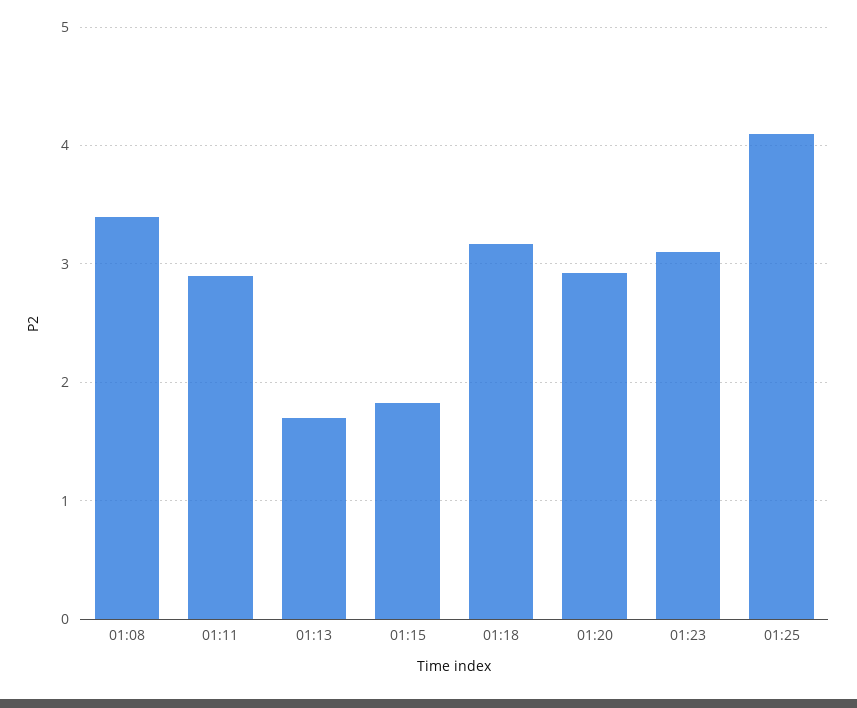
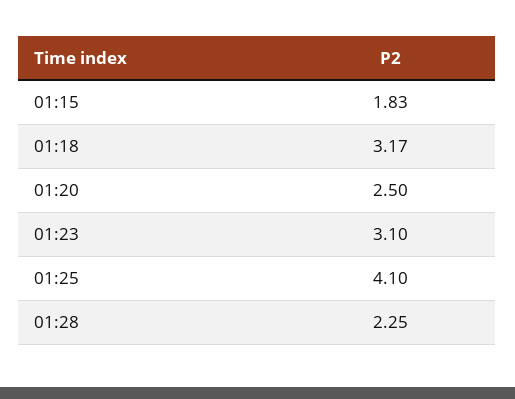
01:08: 3.4 -> none
01:11: 2.9 -> none
01:13: 1.7 -> none
01:20: 2.9 -> 2.5
01:28: none -> 2.25

